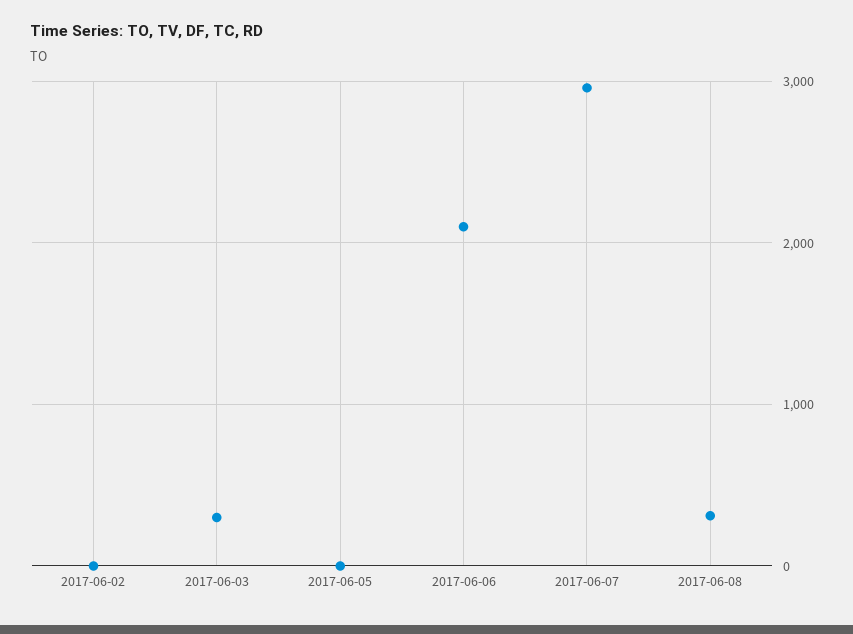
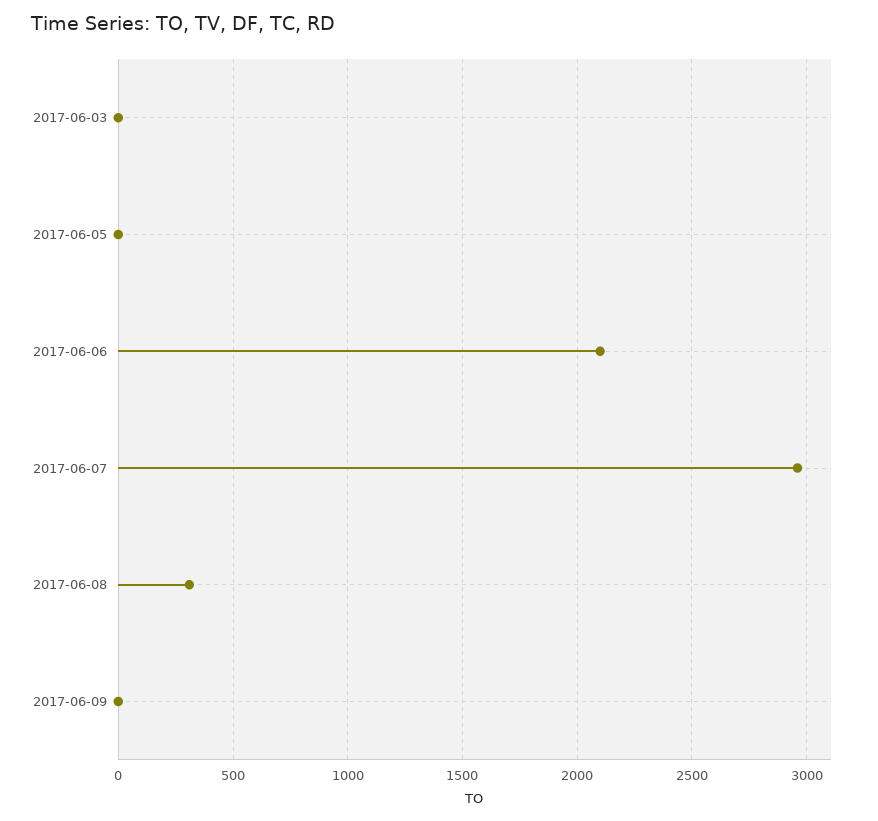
2017-06-02: 0 -> none
2017-06-03: 300 -> 0
2017-06-09: none -> 0

